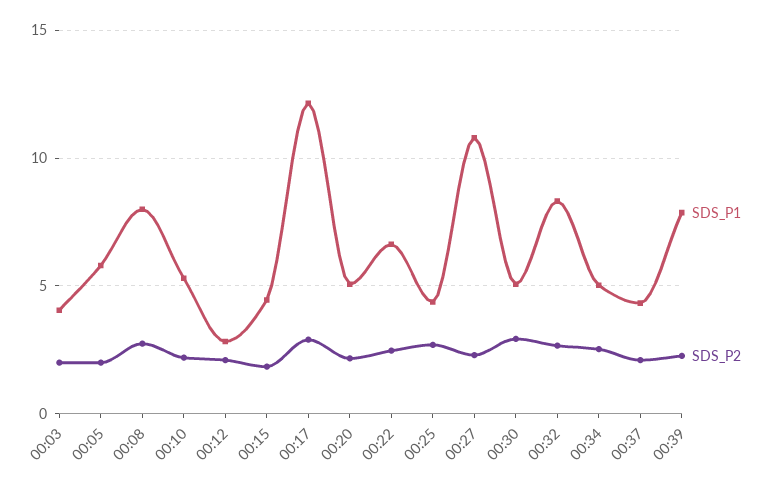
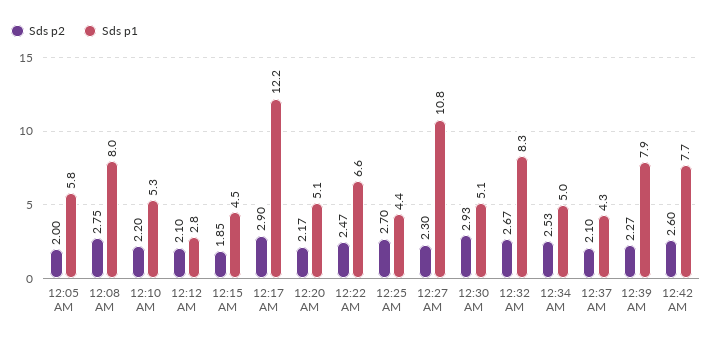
SDS_P1, 00:03: 4 -> none
SDS_P2, 00:03: 2 -> none
SDS_P2, 12:42 AM: none -> 2.6
SDS_P1, 12:42 AM: none -> 7.7

